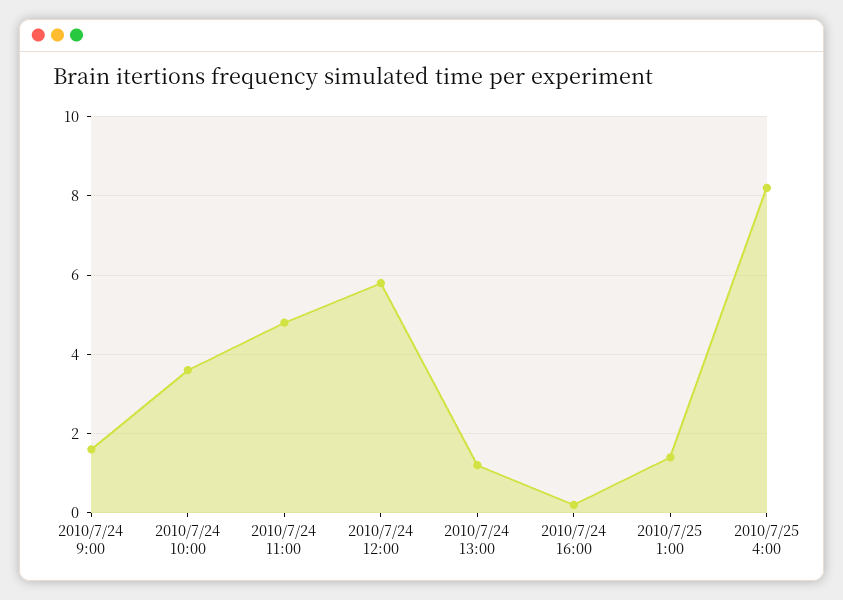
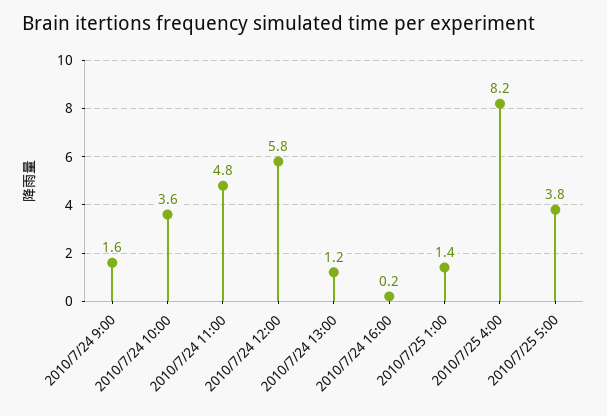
2010/7/25 5:00: none -> 3.8

